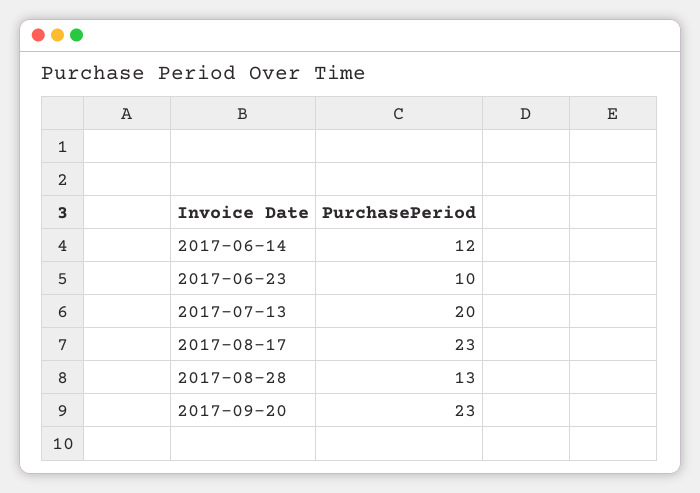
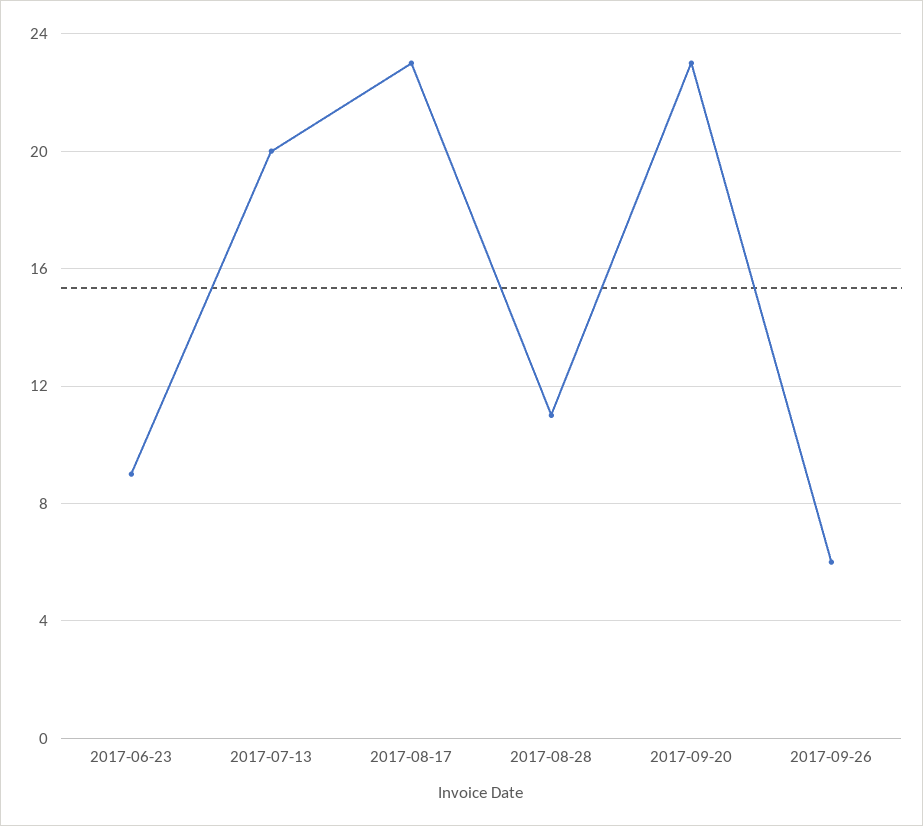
2017-06-14: 12 -> none
2017-06-23: 10 -> 9
2017-08-28: 13 -> 11
2017-09-26: none -> 6

